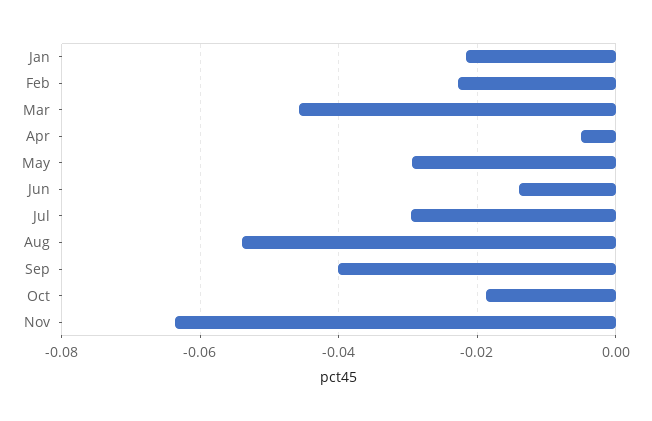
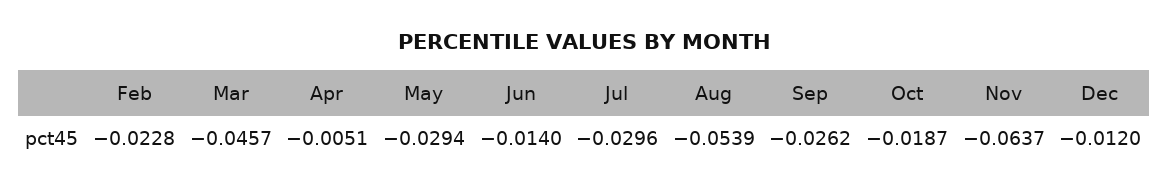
Jan: -0.022 -> none
Sep: -0.04 -> -0.0262
Dec: none -> -0.012

